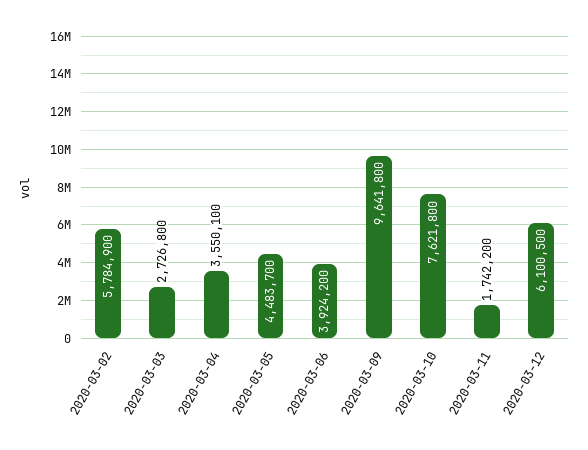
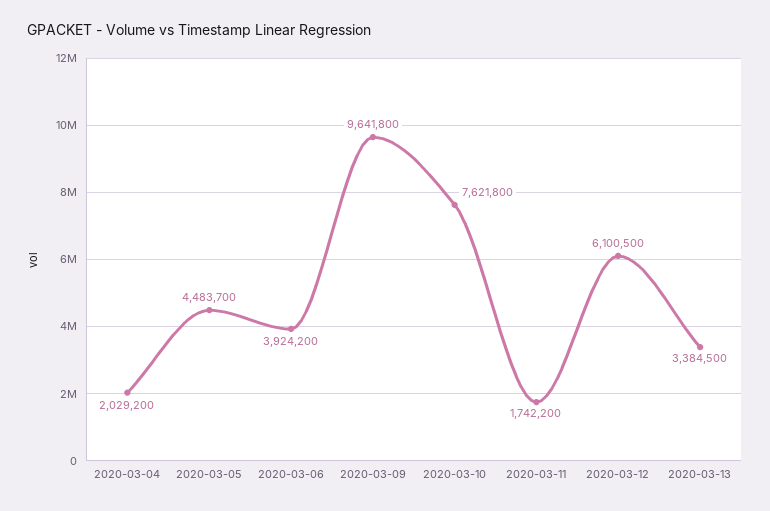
2020-03-02: 5784900 -> none
2020-03-03: 2726800 -> none
2020-03-04: 3550100 -> 2029200
2020-03-13: none -> 3384500

